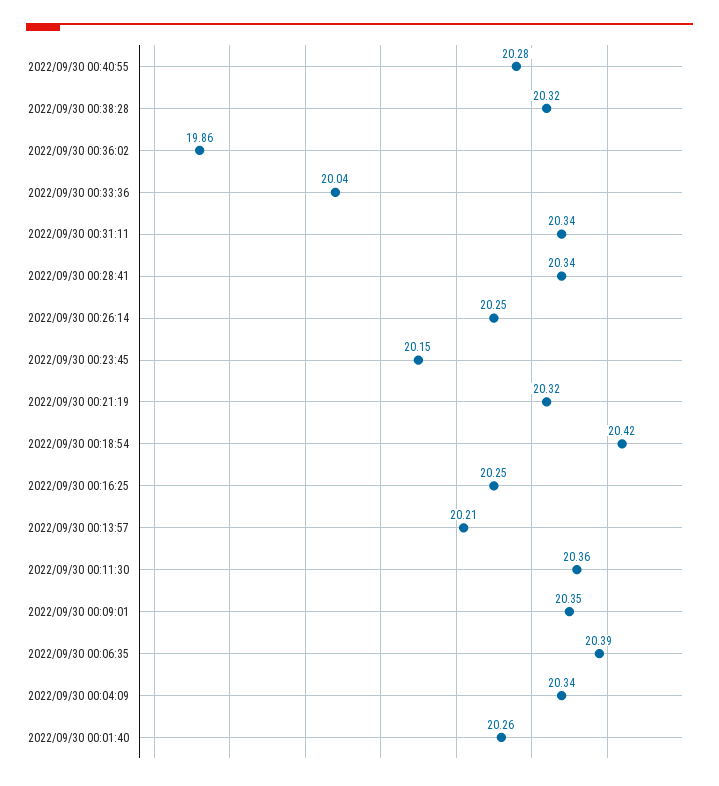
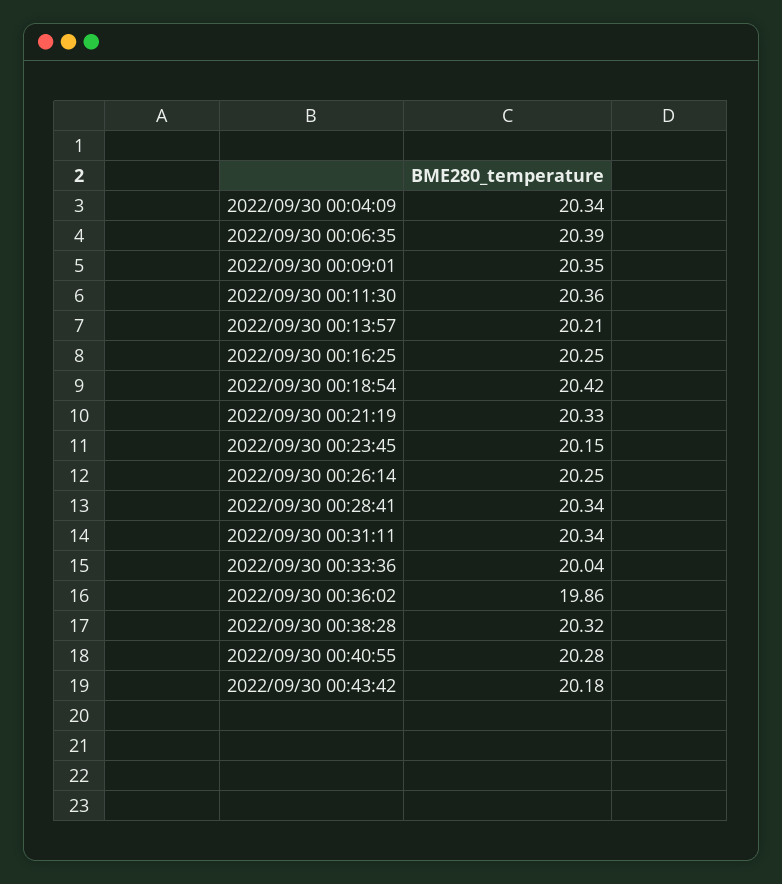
2022/09/30 00:21:19: 20.32 -> 20.33
2022/09/30 00:01:40: 20.26 -> none
2022/09/30 00:43:42: none -> 20.18

